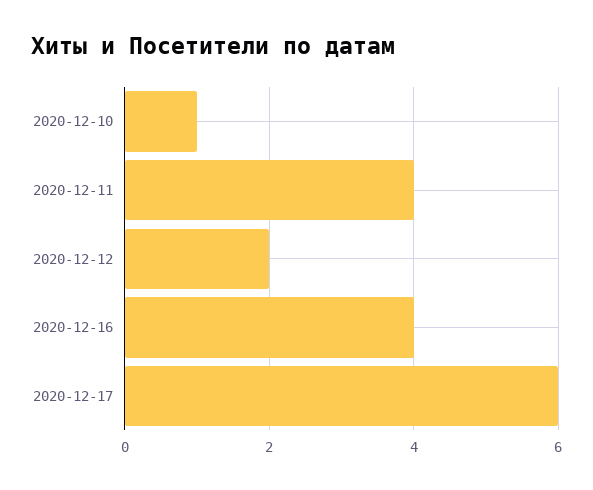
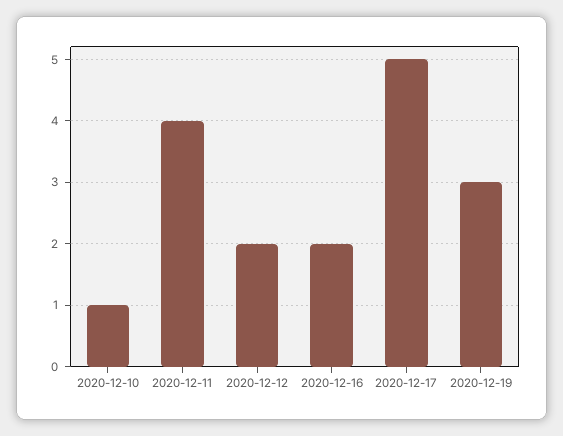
2020-12-16: 4 -> 2
2020-12-17: 6 -> 5
2020-12-19: none -> 3

